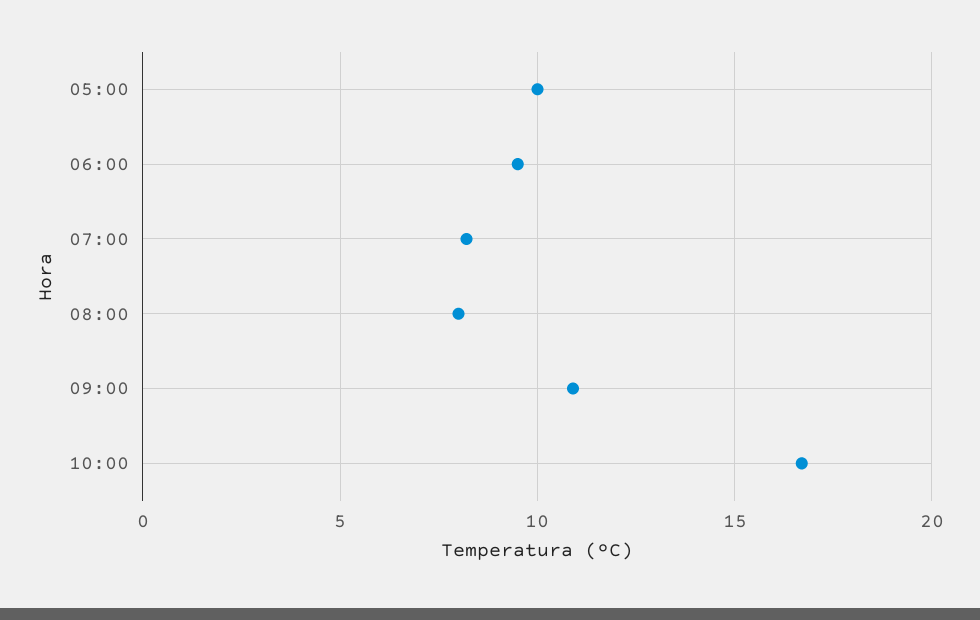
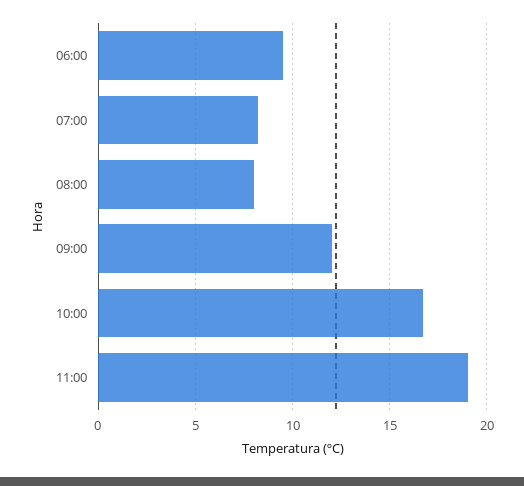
05:00: 10 -> none
09:00: 11 -> 12
11:00: none -> 19

